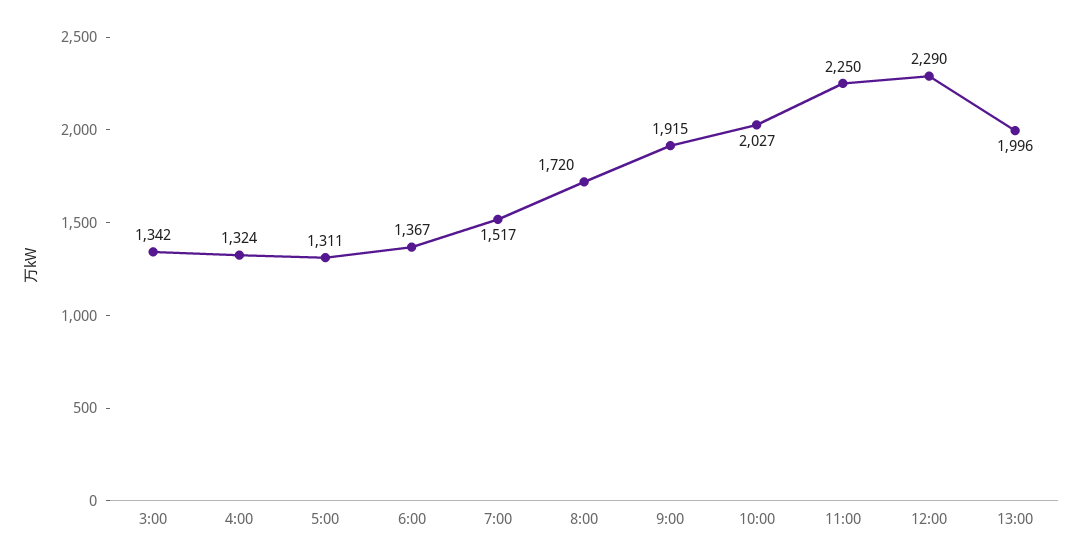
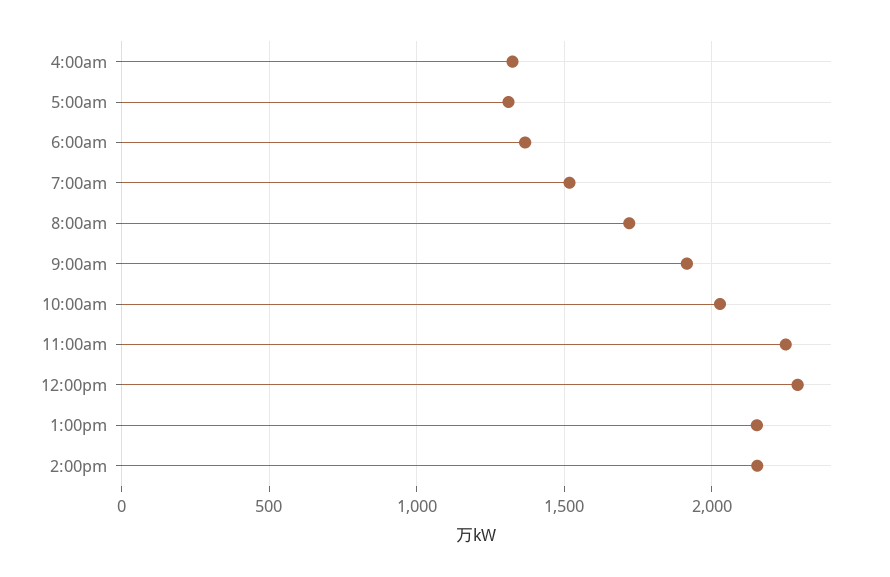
3:00: 1342 -> none
13:00: 1996 -> 2150
2:00pm: none -> 2150

